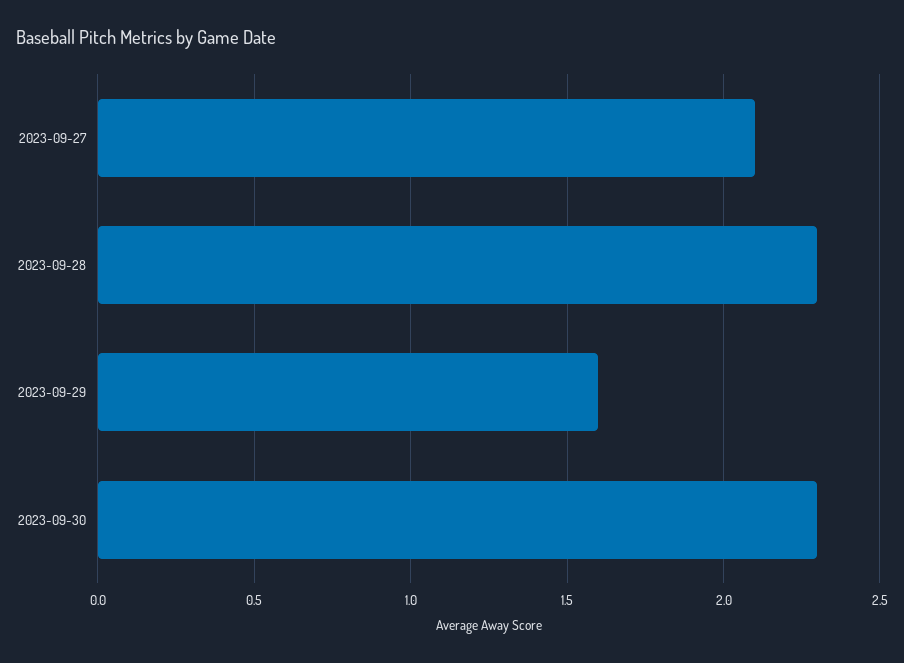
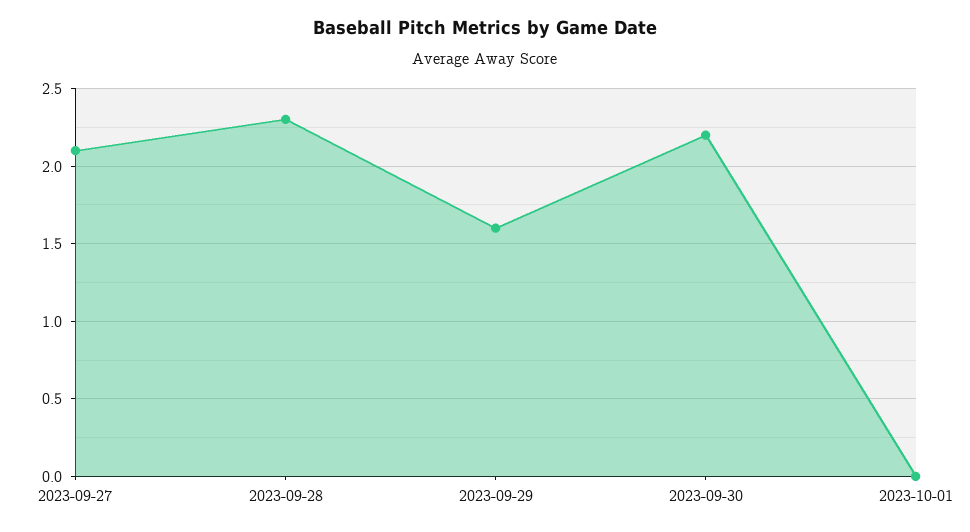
2023-09-30: 2.3 -> 2.2
2023-10-01: none -> 0

